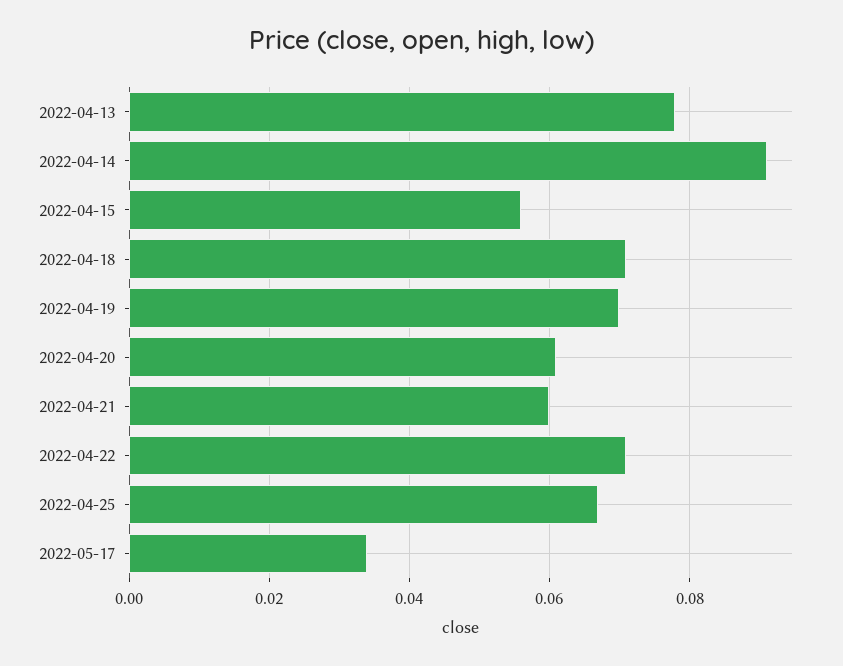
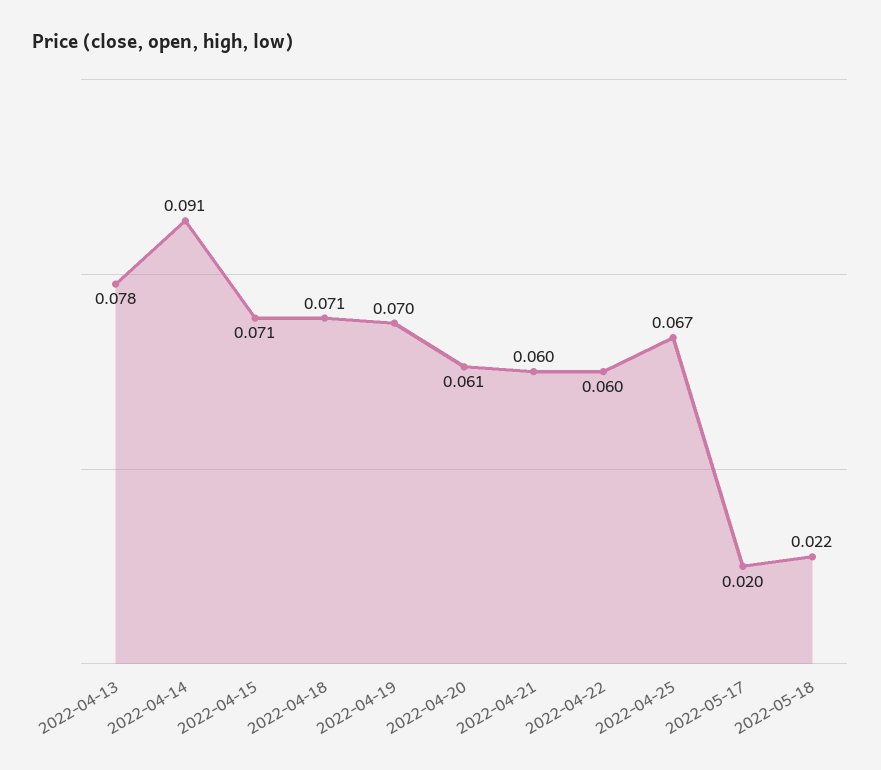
2022-04-15: 0.055 -> 0.071
2022-04-22: 0.07 -> 0.06
2022-05-17: 0.035 -> 0.02
2022-05-18: none -> 0.022

